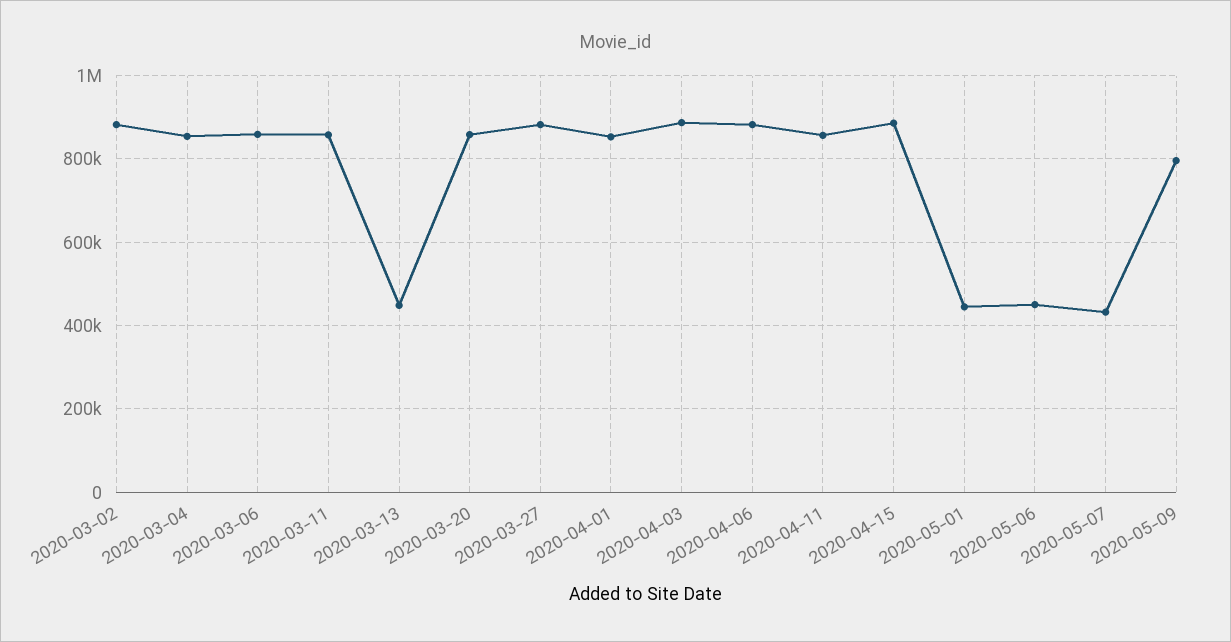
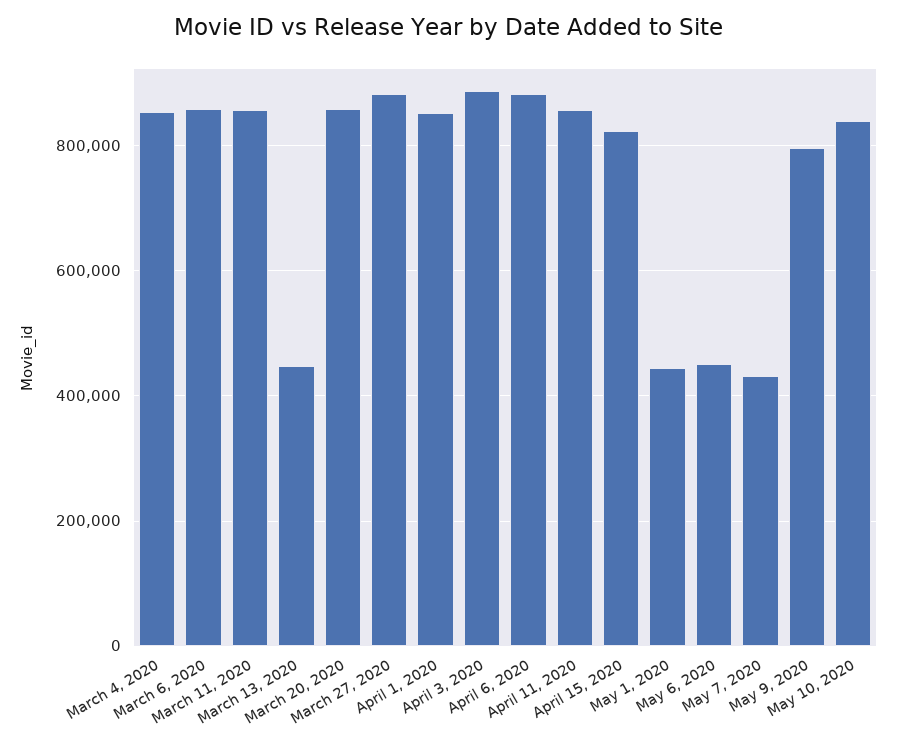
2020-03-02: 880000 -> none
2020-04-15: 880000 -> 820000
May 10, 2020: none -> 840000

